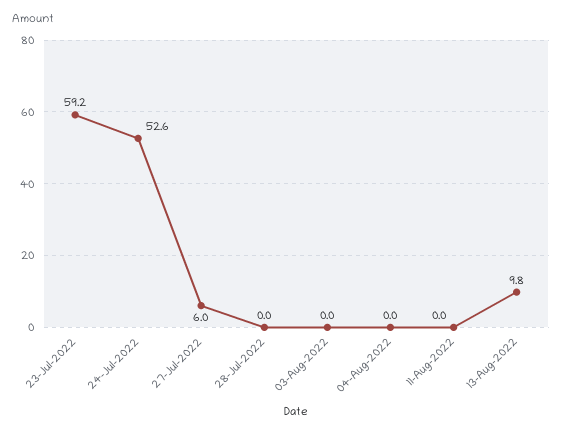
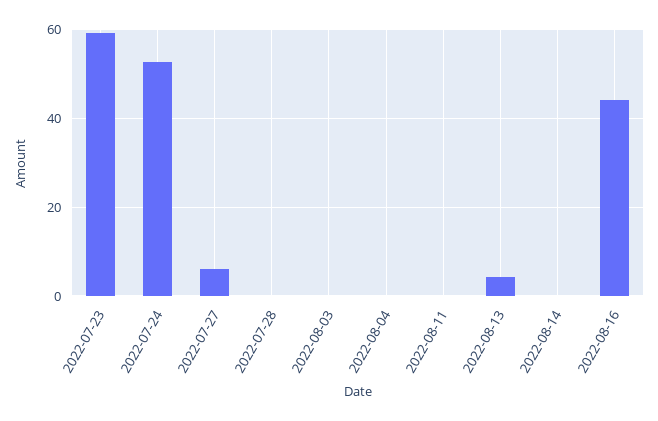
13-Aug-2022: 9.8 -> 4
2022-08-14: none -> 0
2022-08-16: none -> 44

